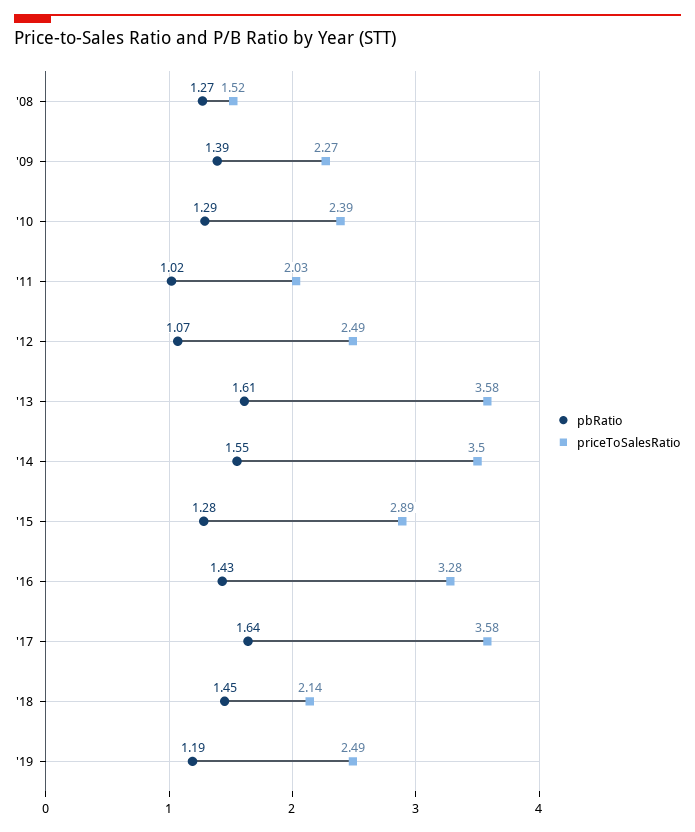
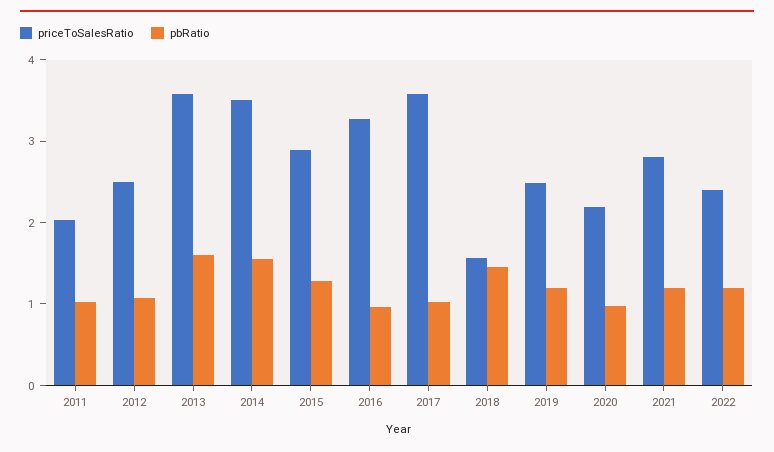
pbRatio, '08: 1.27 -> none
priceToSalesRatio, '08: 1.52 -> none
pbRatio, '09: 1.39 -> none
priceToSalesRatio, '09: 2.27 -> none
pbRatio, '10: 1.29 -> none
priceToSalesRatio, '10: 2.39 -> none
pbRatio, '16: 1.43 -> 1
pbRatio, '17: 1.64 -> 1
priceToSalesRatio, '18: 2.14 -> 1.6
priceToSalesRatio, 2020: none -> 2.2
pbRatio, 2020: none -> 1
priceToSalesRatio, 2021: none -> 2.8
pbRatio, 2021: none -> 1.2
priceToSalesRatio, 2022: none -> 2.4
pbRatio, 2022: none -> 1.2

